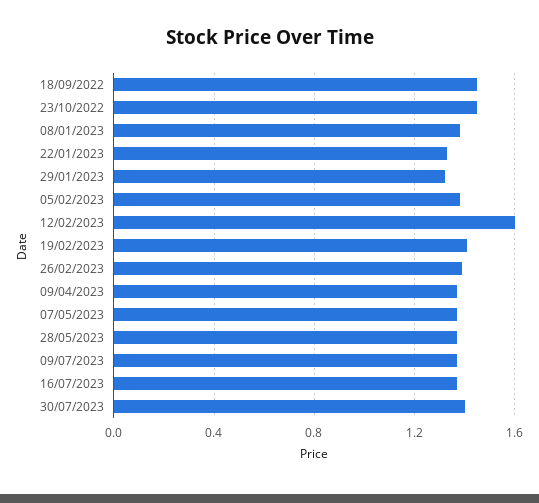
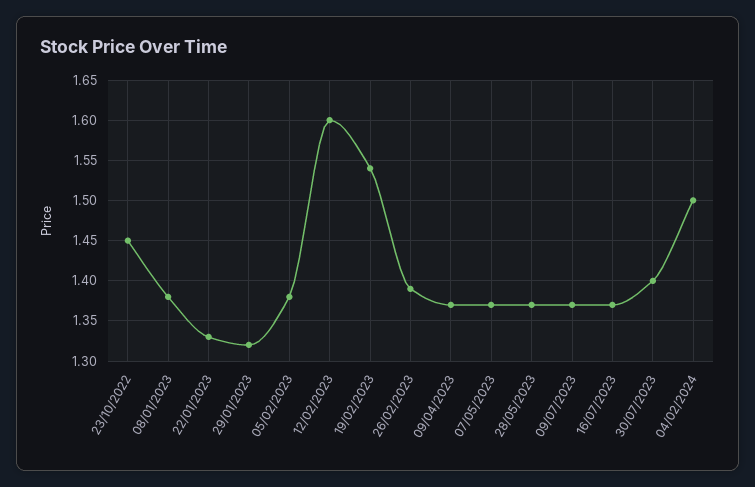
18/09/2022: 1.45 -> none
19/02/2023: 1.4 -> 1.54
04/02/2024: none -> 1.5

